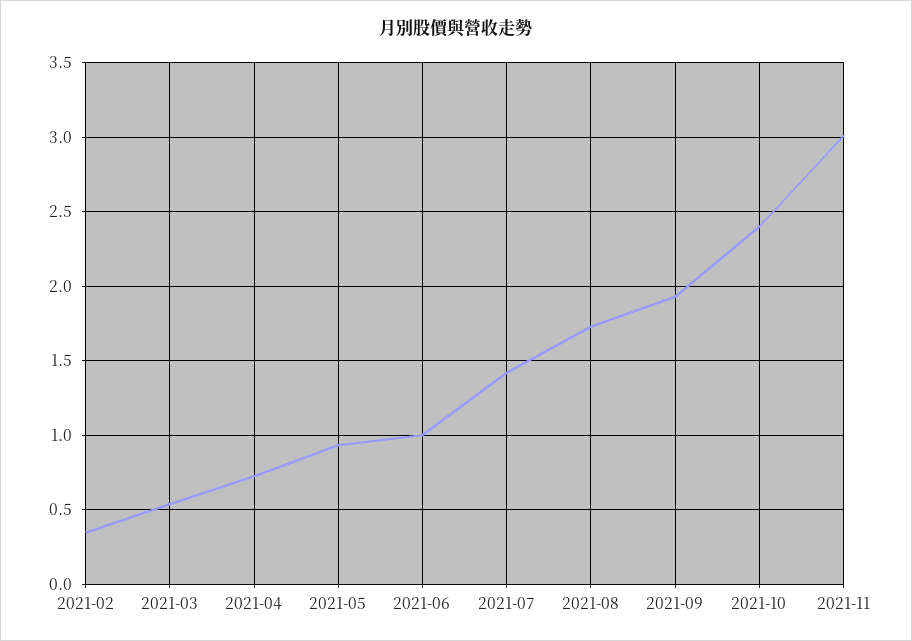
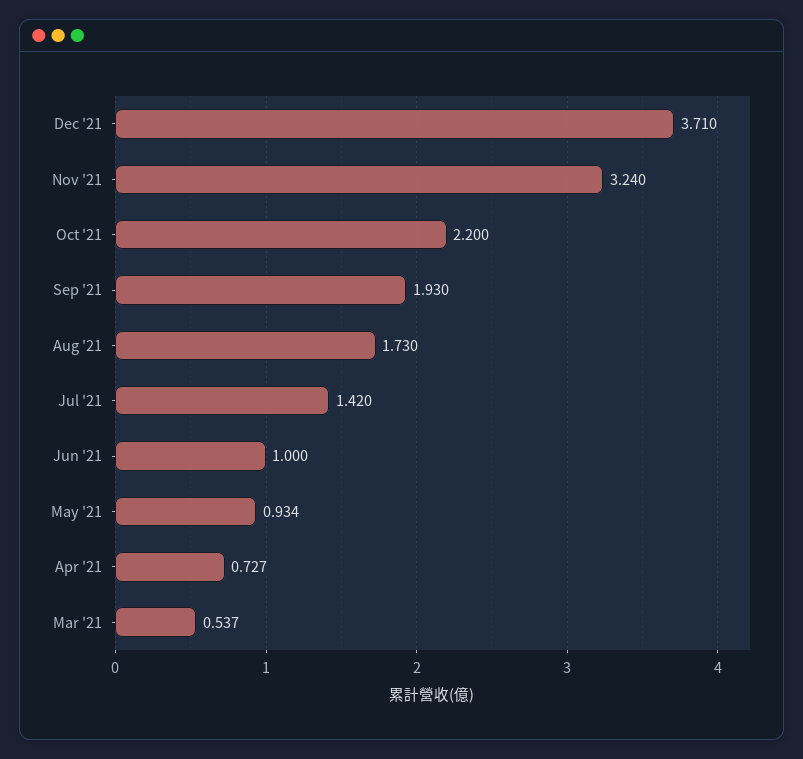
2021-02: 0.35 -> none
2021-10: 2.4 -> 2.2
2021-11: 3 -> 3.24
Dec '21: none -> 3.71

